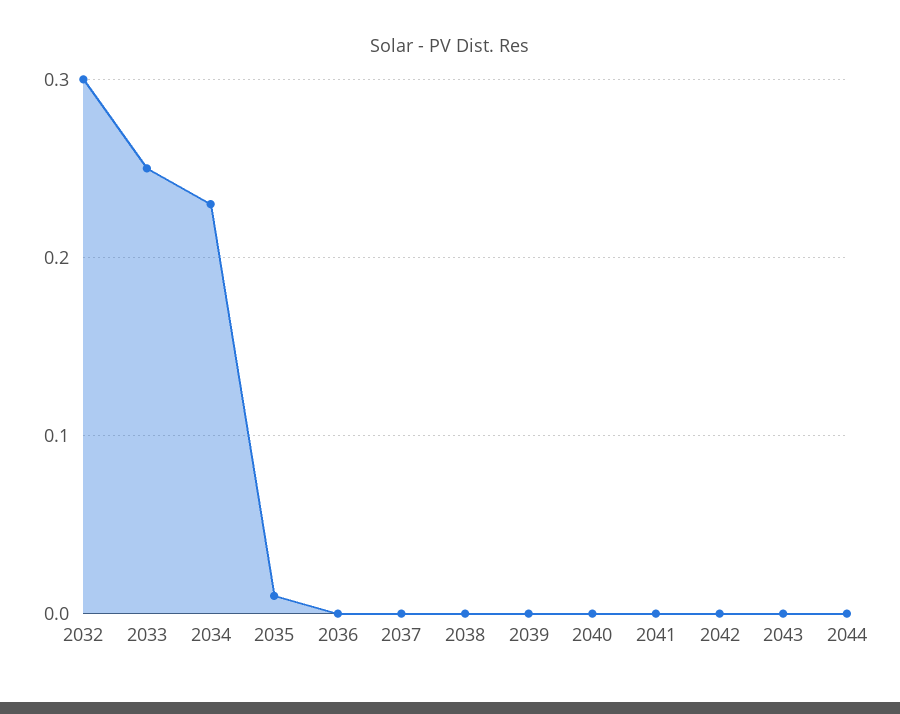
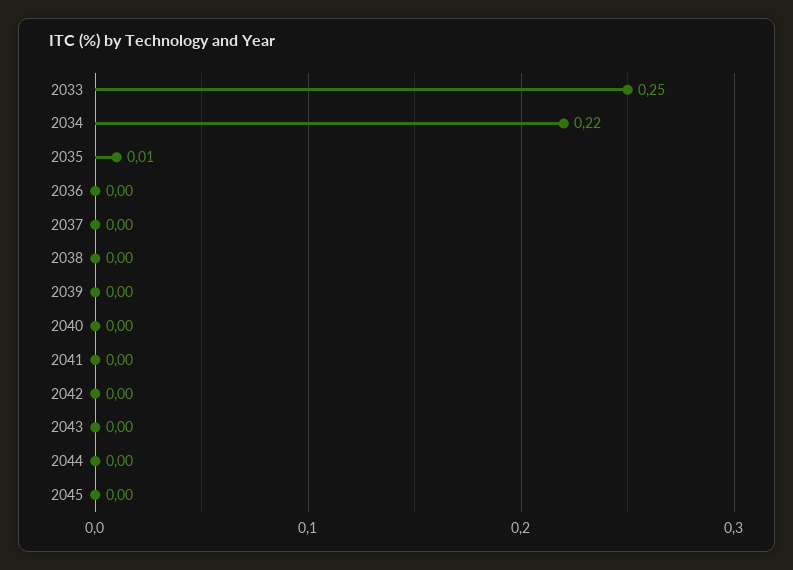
2032: 0.3 -> none
2034: 0.23 -> 0.22
2045: none -> 0

